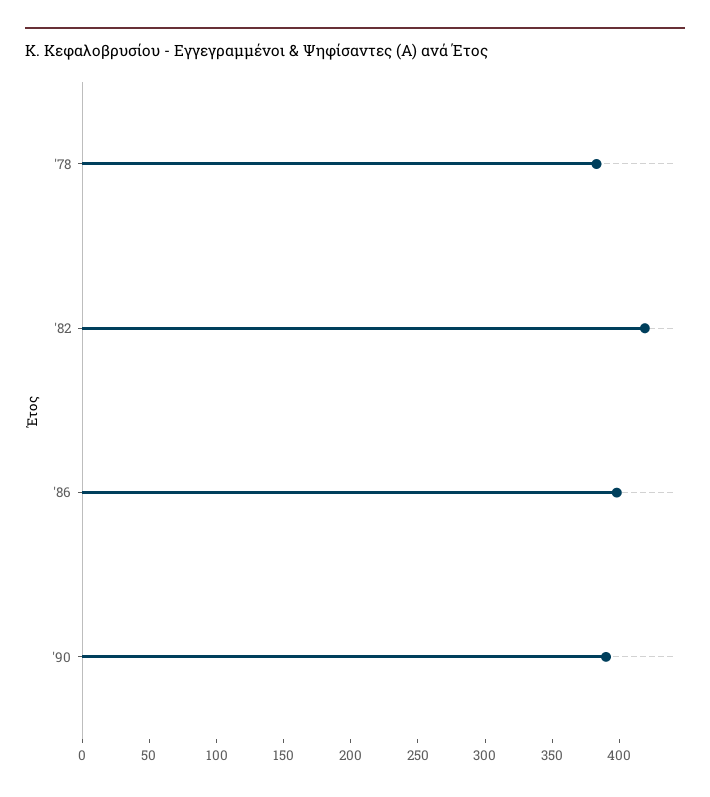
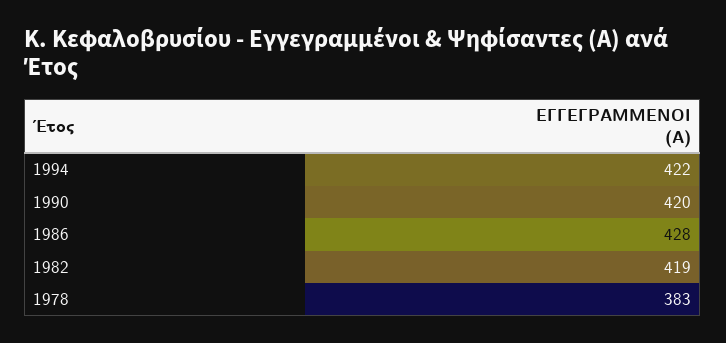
'86: 400 -> 428
'90: 390 -> 420
1994: none -> 422

